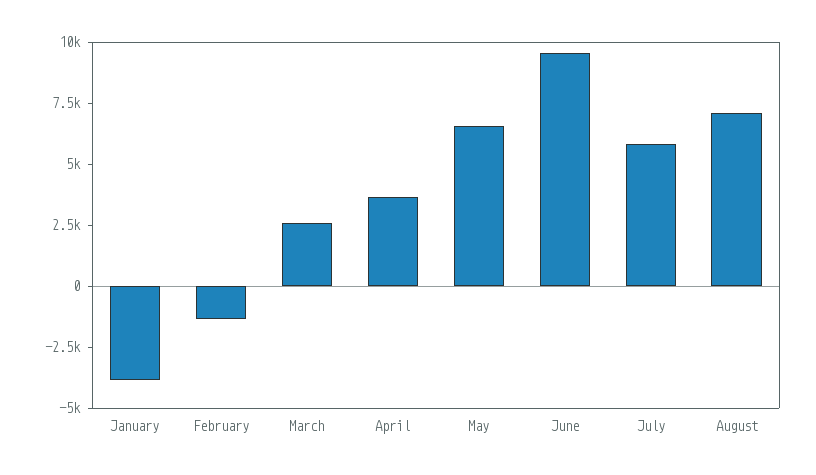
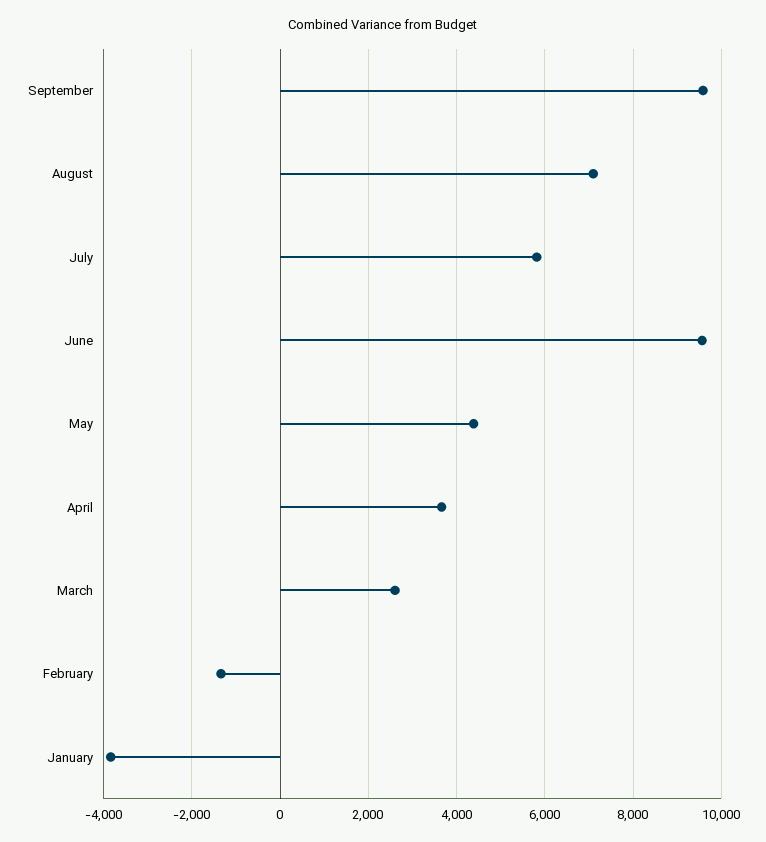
May: 6500 -> 4400
September: none -> 9600

